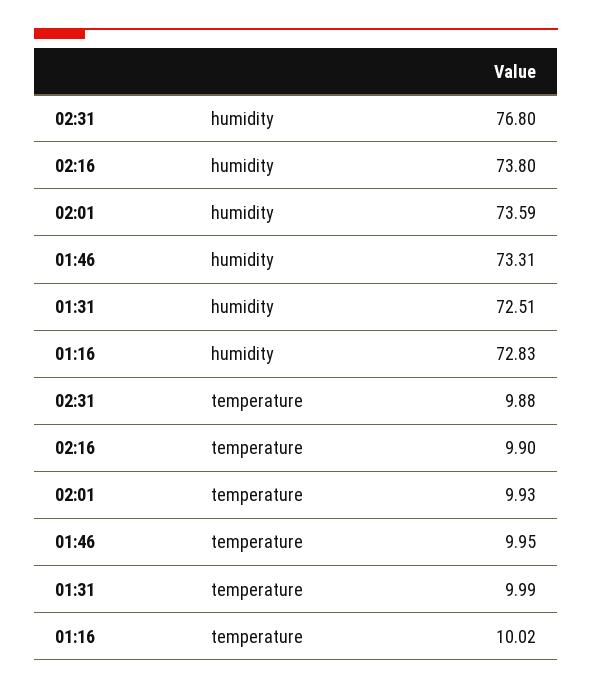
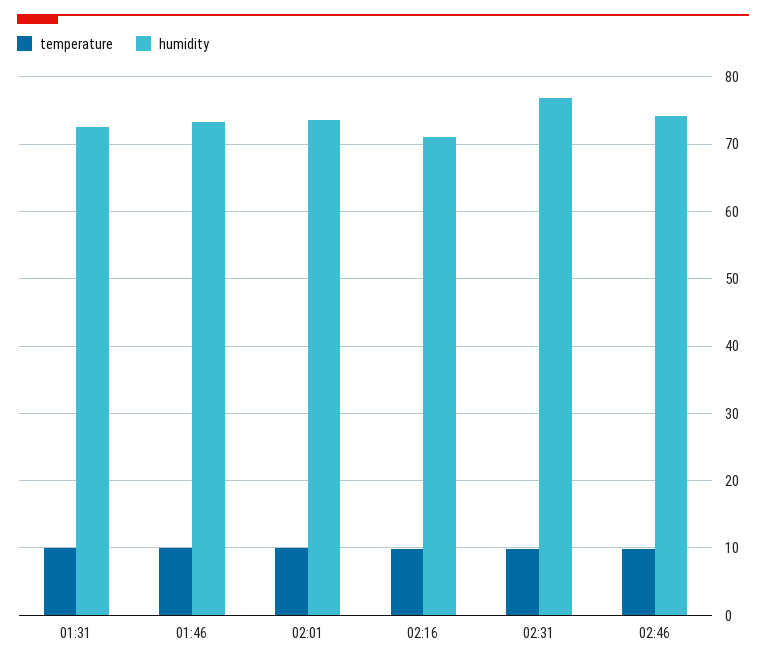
humidity, 02:16: 73.8 -> 71
humidity, 01:16: 72.83 -> none
temperature, 01:16: 10.02 -> none
temperature, 02:46: none -> 10
humidity, 02:46: none -> 74

